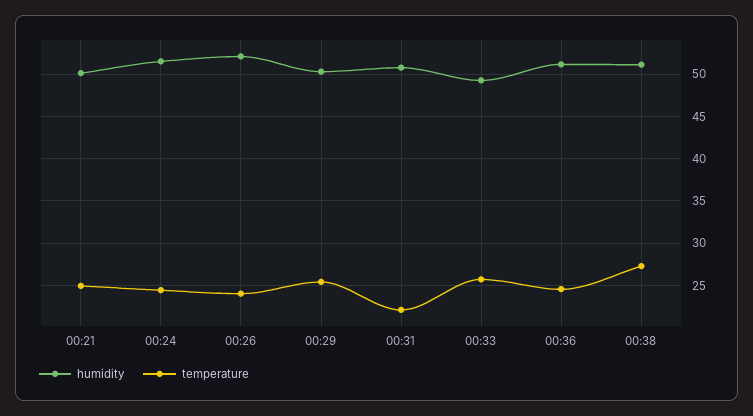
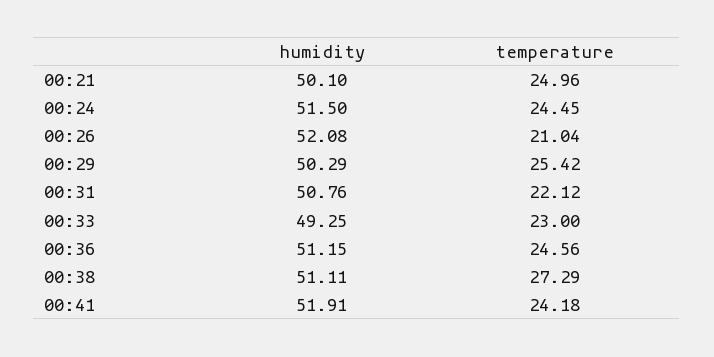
temperature, 00:26: 24 -> 21.04
temperature, 00:33: 26 -> 23
humidity, 00:41: none -> 51.91
temperature, 00:41: none -> 24.18

